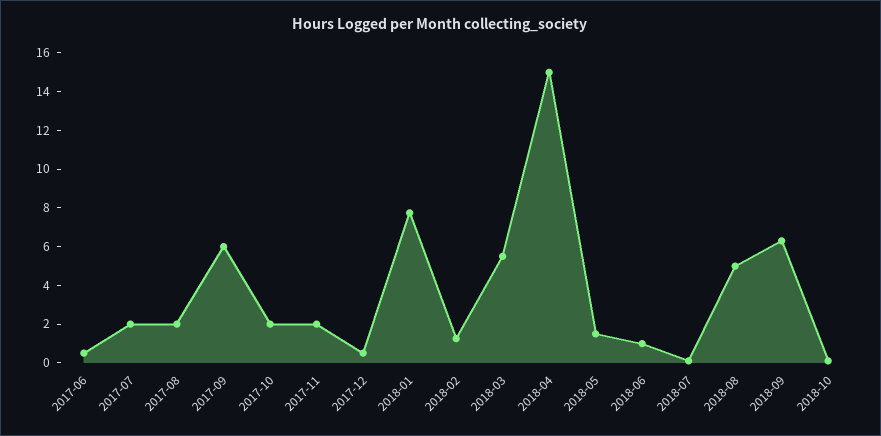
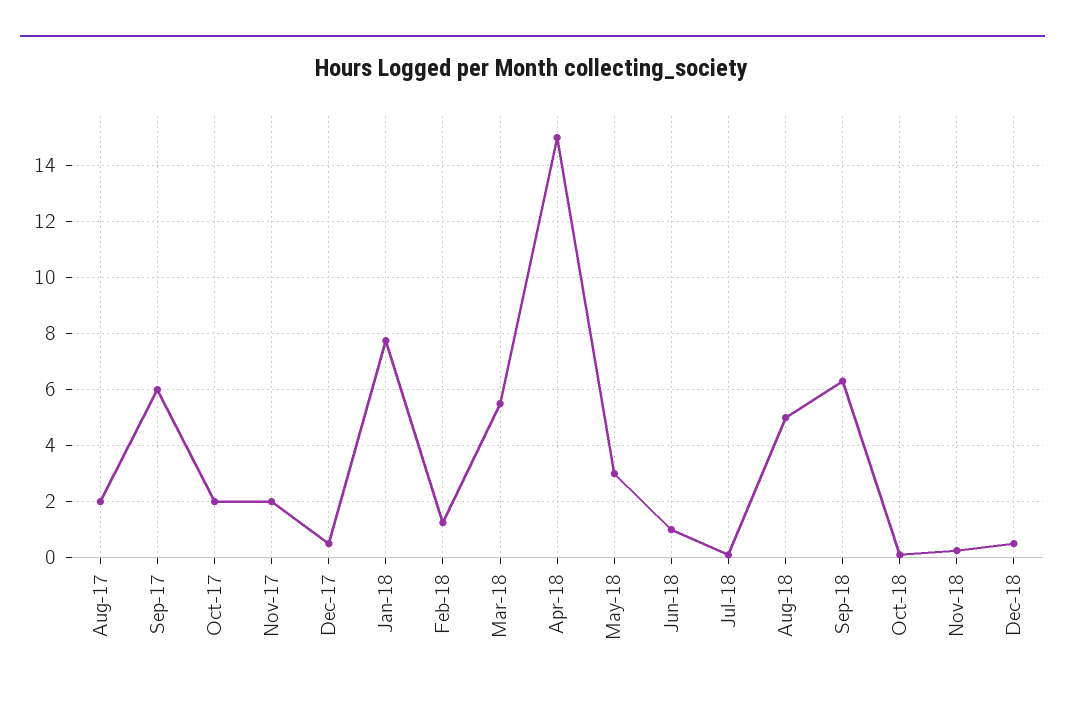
2017-06: 0.5 -> none
2017-07: 2 -> none
2018-05: 1.5 -> 3
Nov-18: none -> 0.25
Dec-18: none -> 0.5

